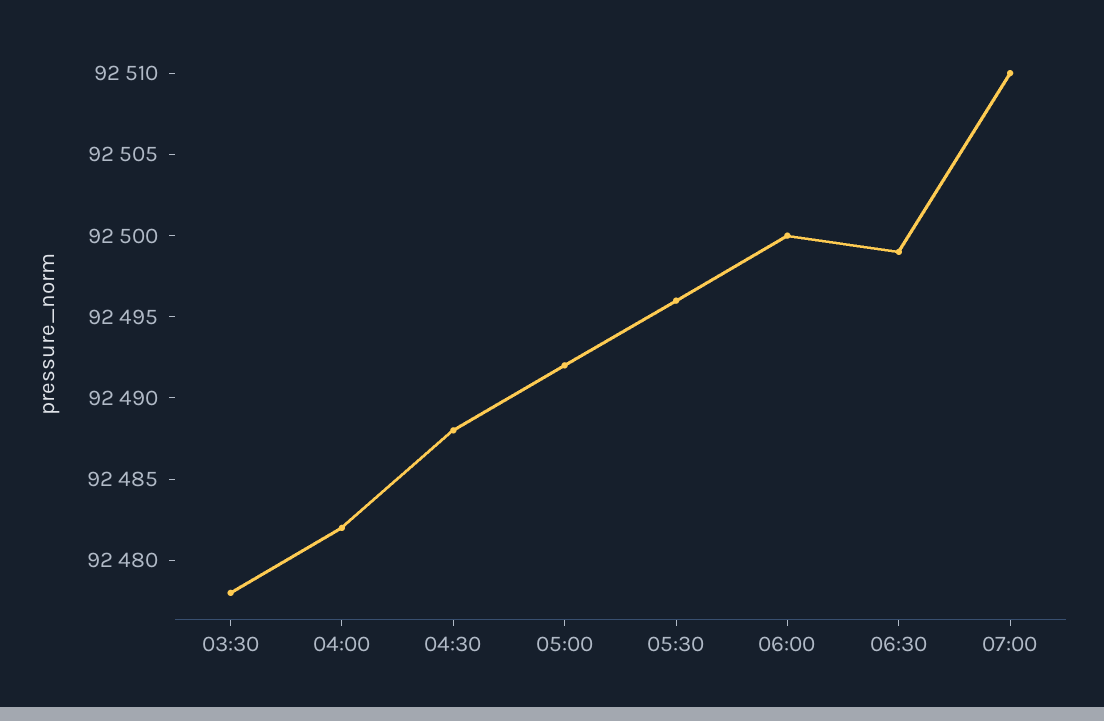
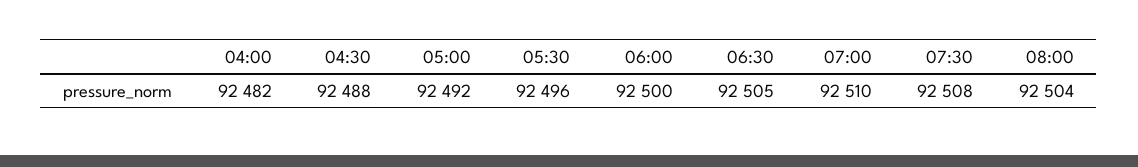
03:30: 92478 -> none
06:30: 92499 -> 92505
07:30: none -> 92508
08:00: none -> 92504

